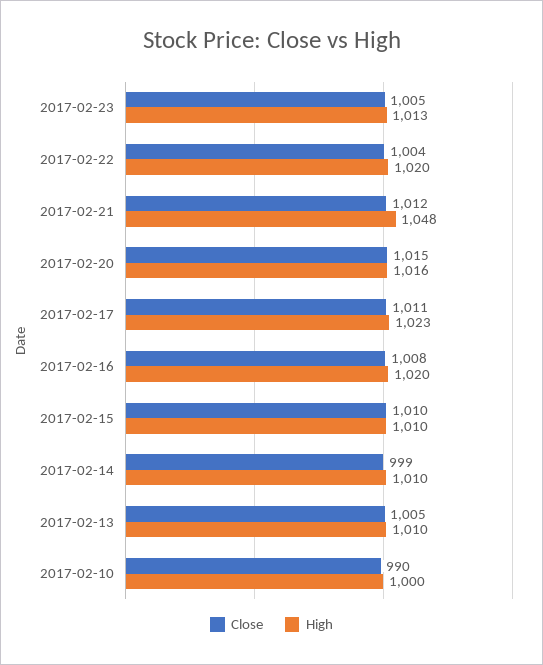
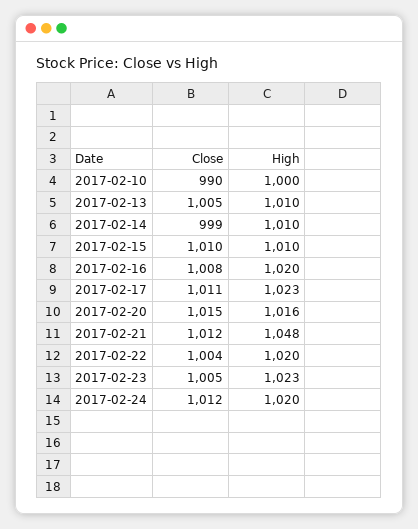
High, 2017-02-23: 1013 -> 1023
Close, 2017-02-24: none -> 1012
High, 2017-02-24: none -> 1020

